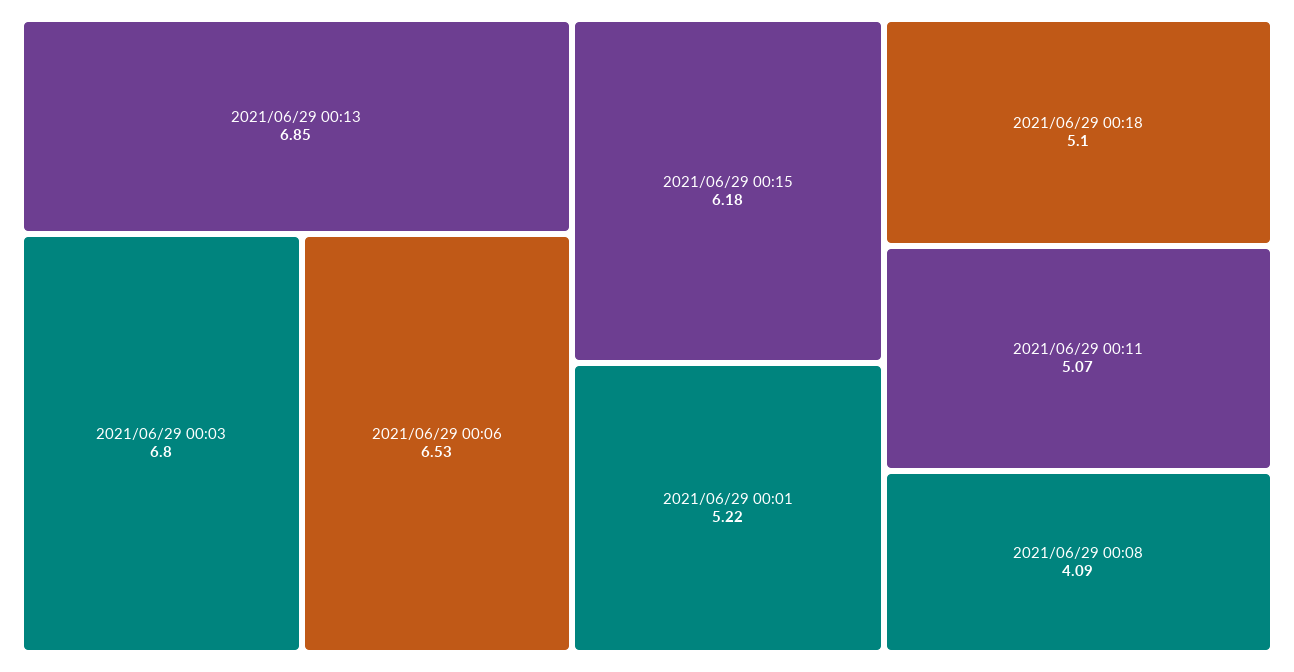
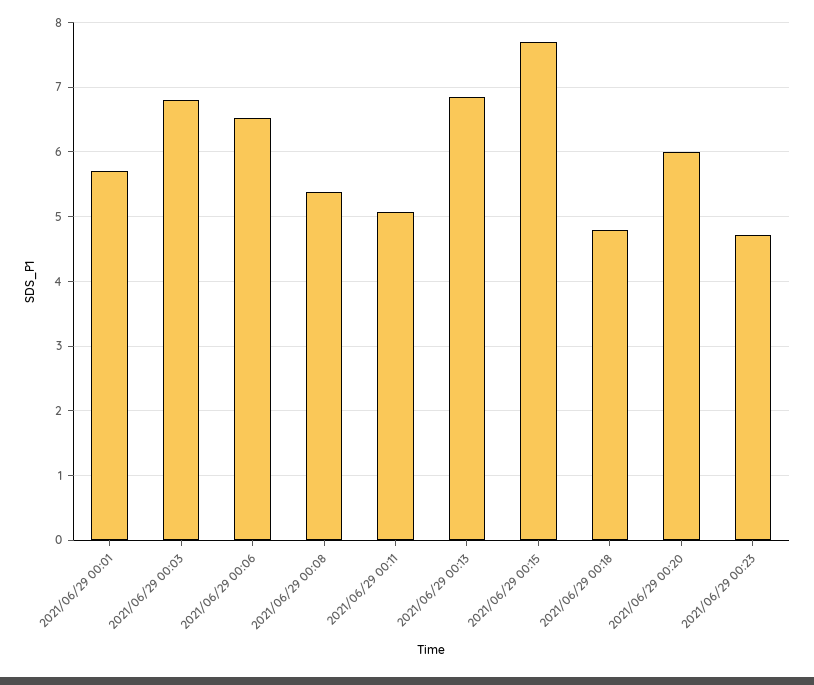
2021/06/29 00:15: 6.18 -> 7.7
2021/06/29 00:01: 5.22 -> 5.7
2021/06/29 00:18: 5.1 -> 4.8
2021/06/29 00:08: 4.09 -> 5.4
2021/06/29 00:20: none -> 6
2021/06/29 00:23: none -> 4.7

